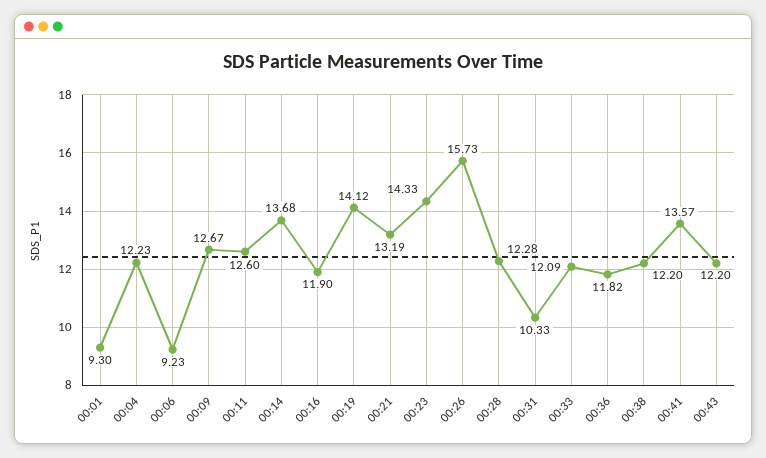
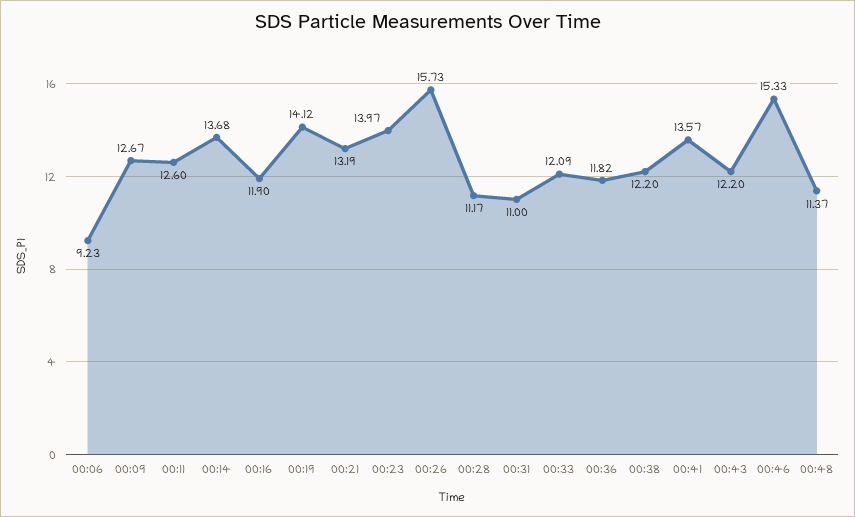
00:01: 9.3 -> none
00:04: 12.23 -> none
00:23: 14.33 -> 13.97
00:28: 12.28 -> 11.17
00:31: 10.33 -> 11
00:46: none -> 15.33
00:48: none -> 11.37

